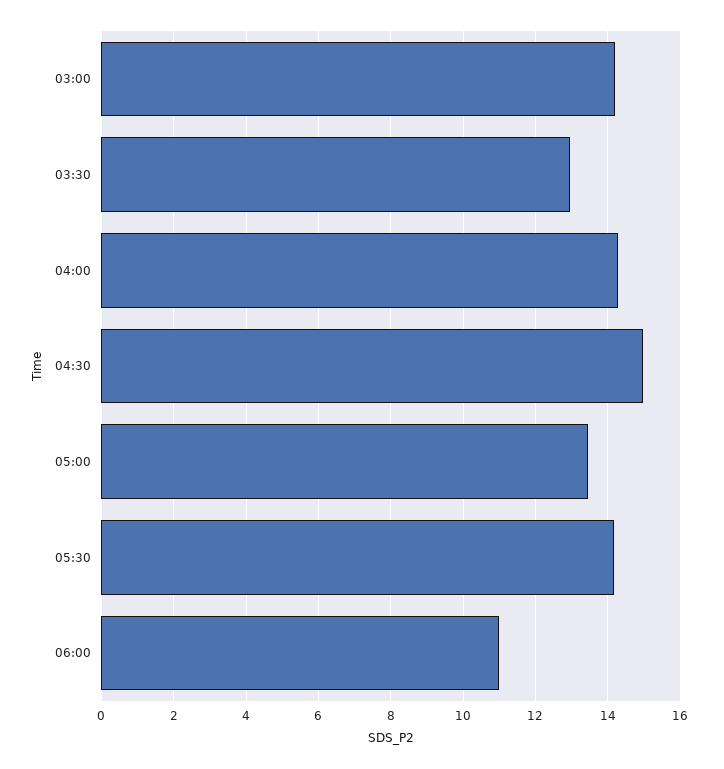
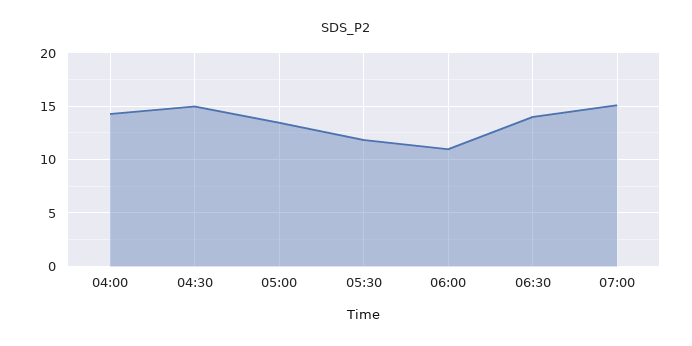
03:00: 14.2 -> none
03:30: 13 -> none
05:30: 14.2 -> 12
06:30: none -> 14
07:00: none -> 15

